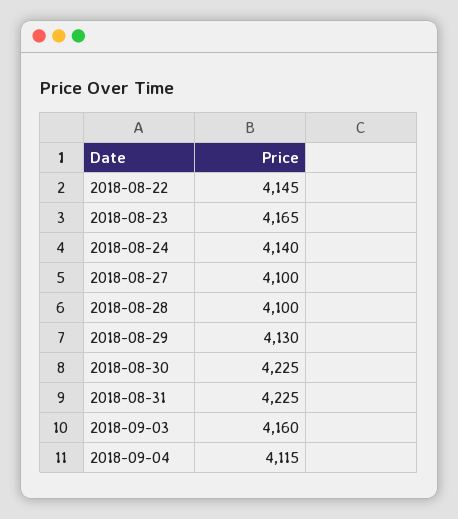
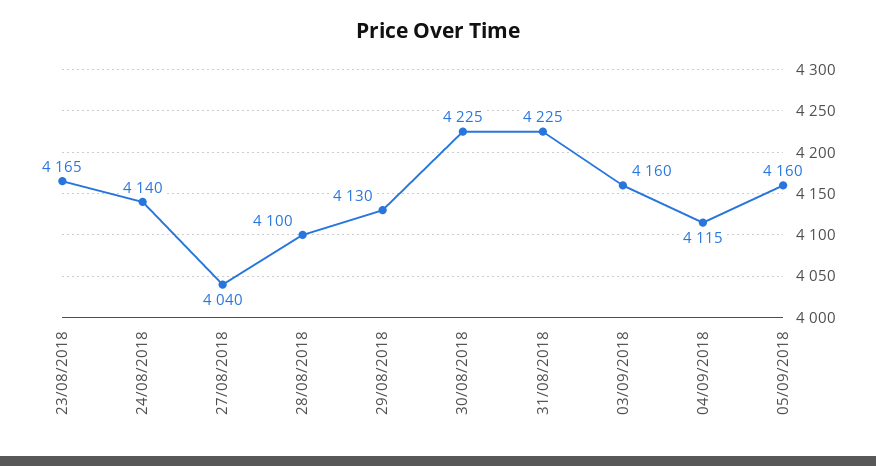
2018-08-22: 4145 -> none
2018-08-27: 4100 -> 4040
05/09/2018: none -> 4160

